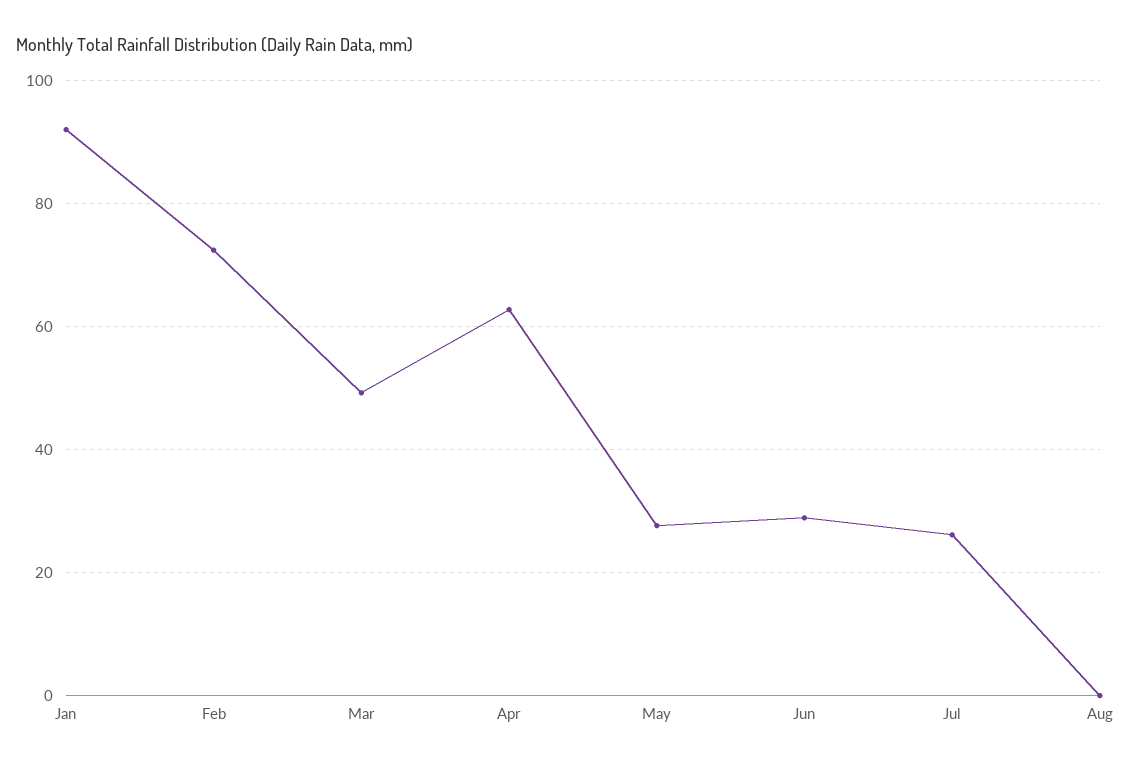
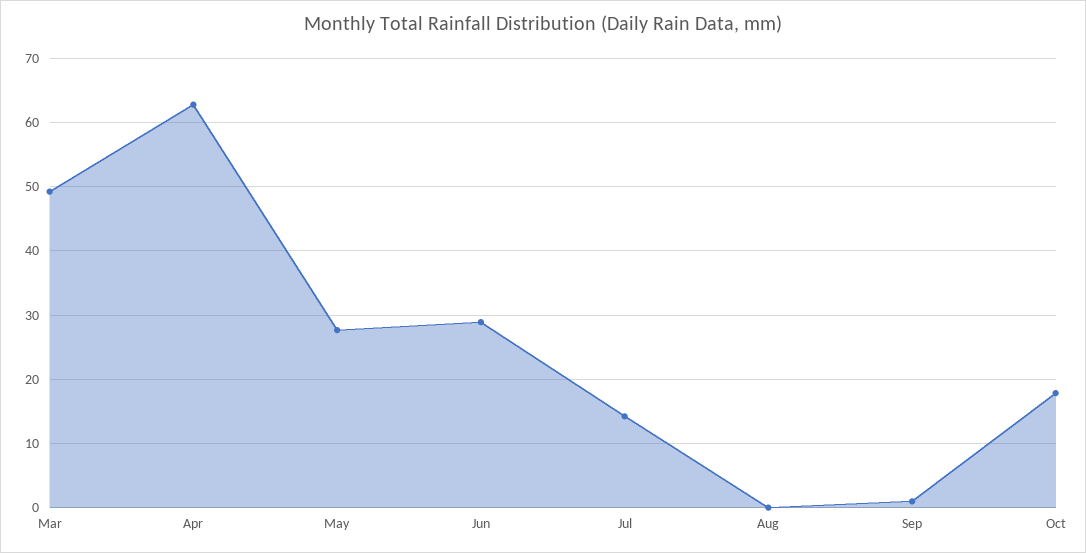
Jan: 92 -> none
Feb: 72 -> none
Jul: 26 -> 14
Sep: none -> 1
Oct: none -> 18

